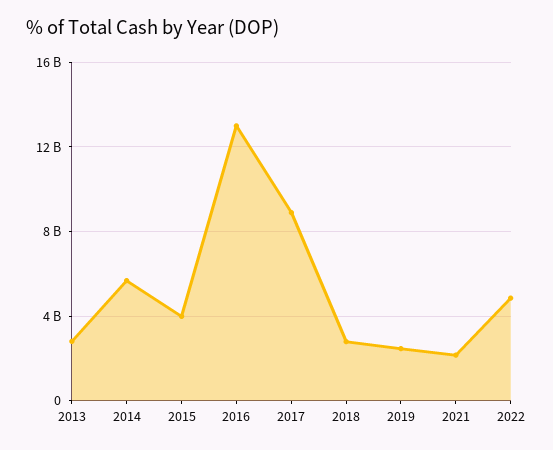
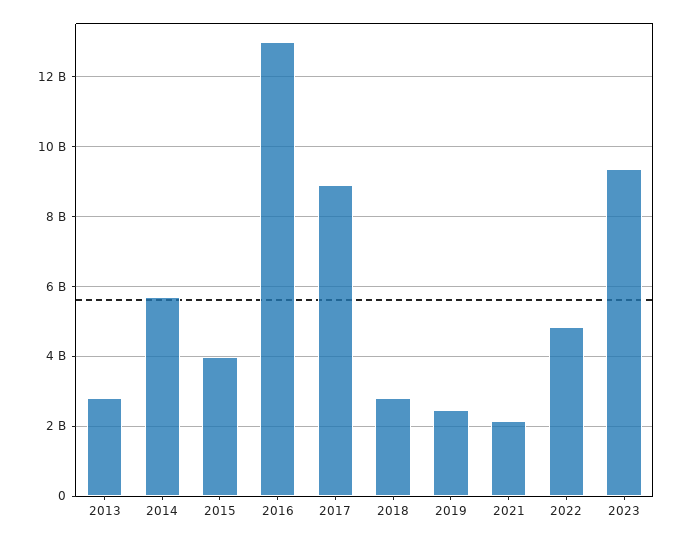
2023: none -> 9400000000

